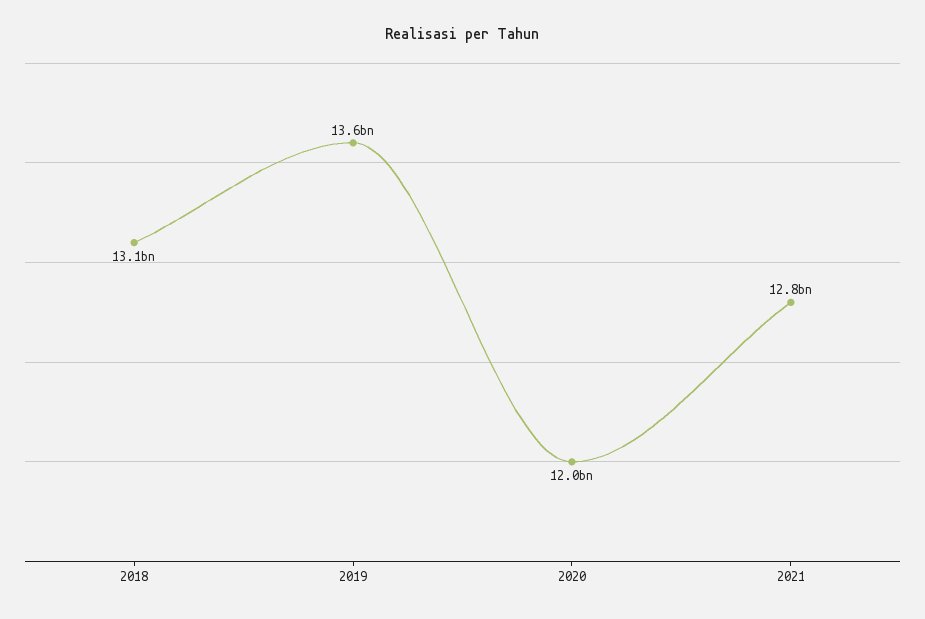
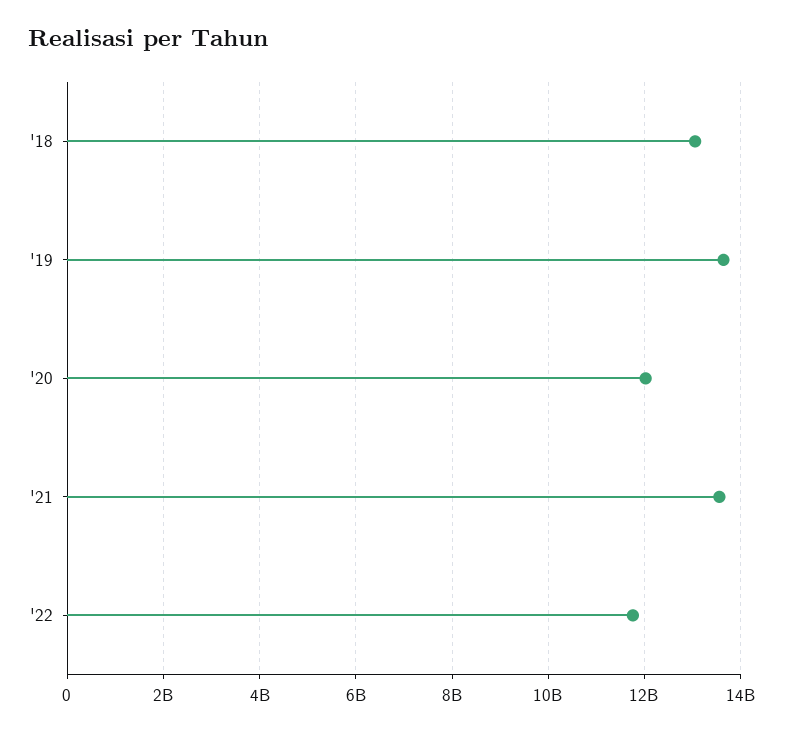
2021: 12800000000 -> 13600000000
'22: none -> 11800000000

